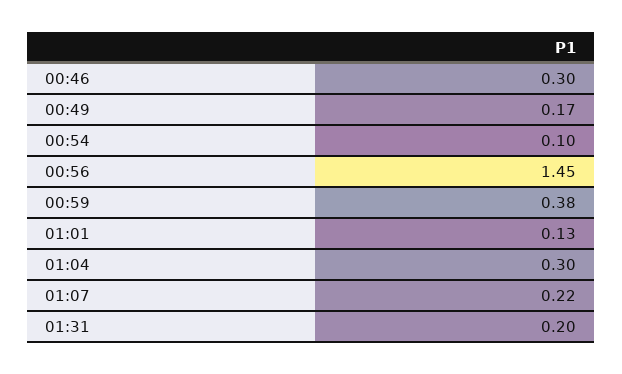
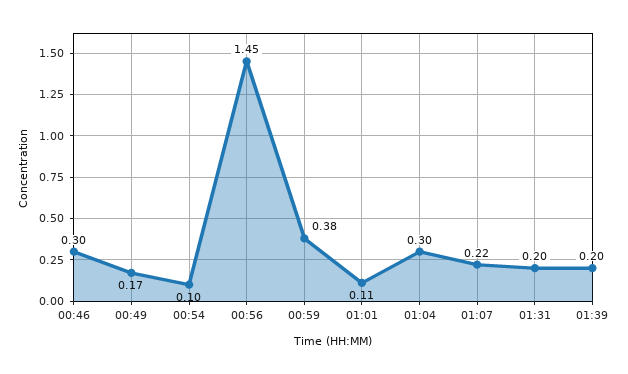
01:01: 0.13 -> 0.11
01:39: none -> 0.2

